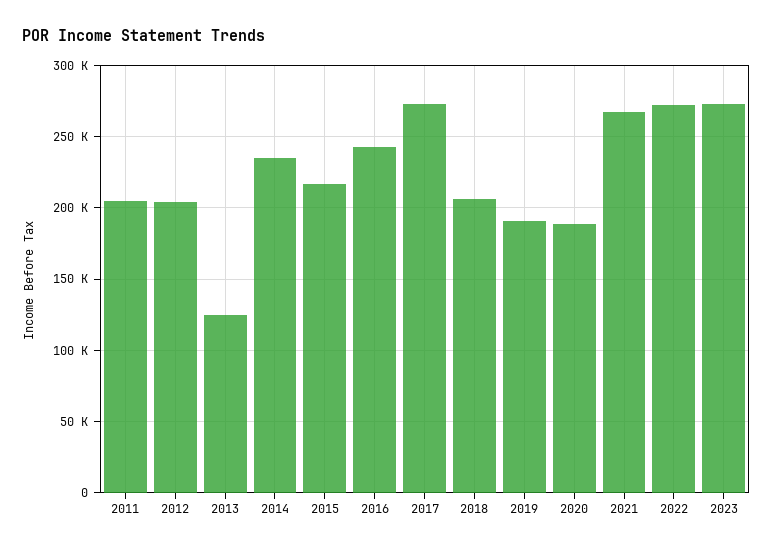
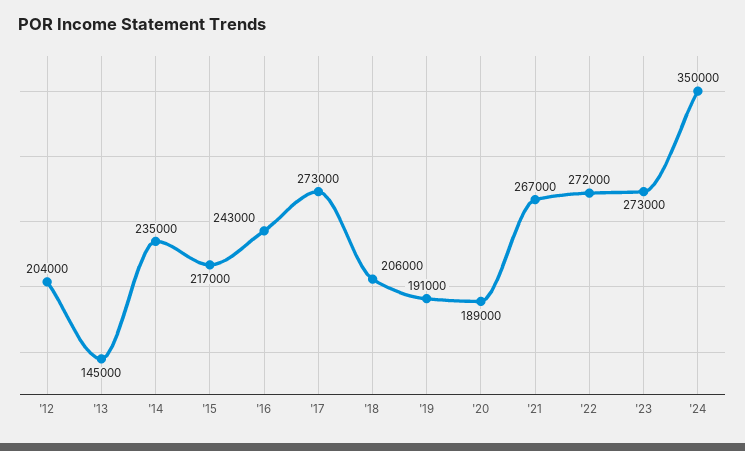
2011: 205000 -> none
2013: 125000 -> 145000
'24: none -> 350000

